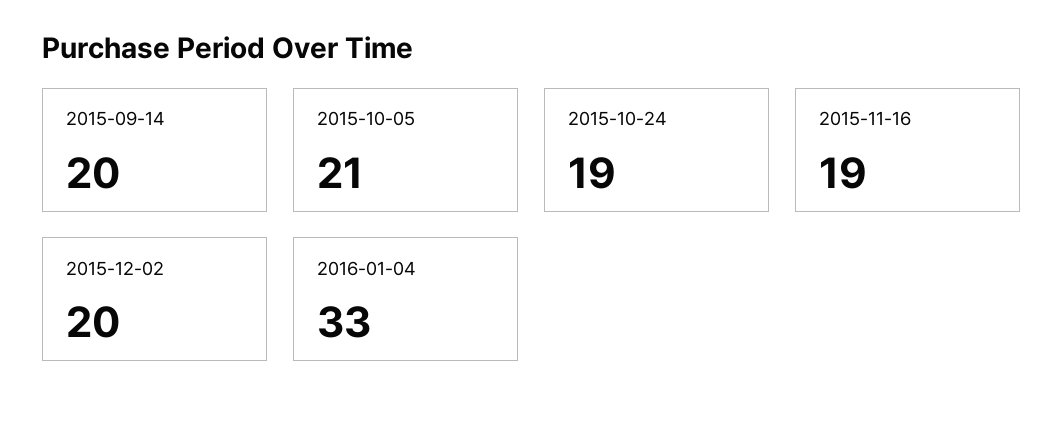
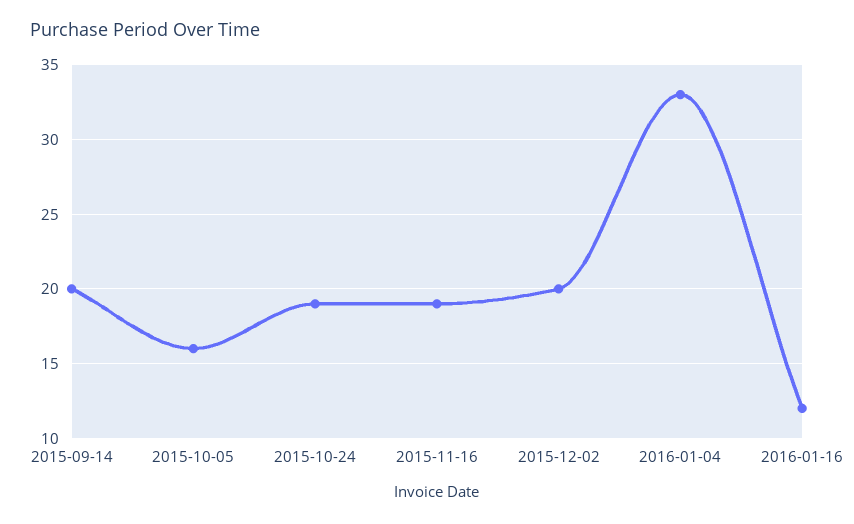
2015-10-05: 21 -> 16
2016-01-16: none -> 12

